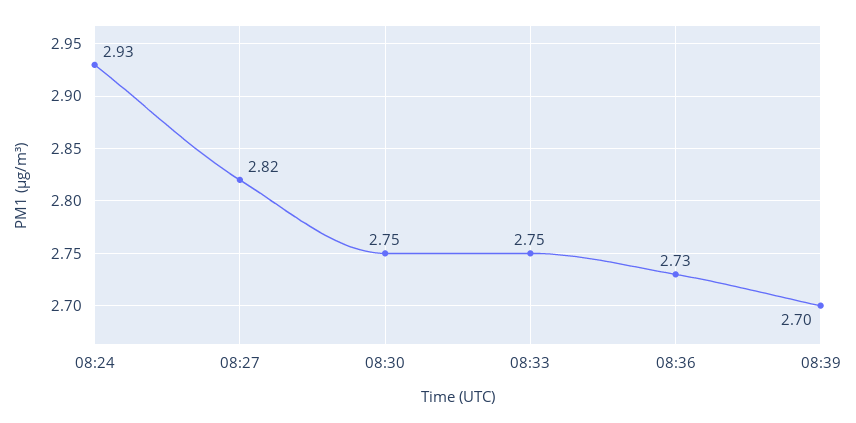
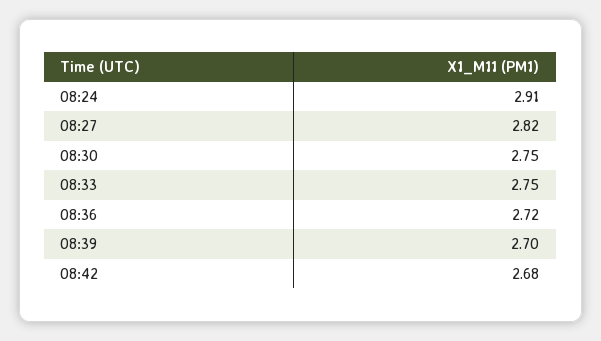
08:24: 2.93 -> 2.91
08:36: 2.73 -> 2.72
08:42: none -> 2.68

